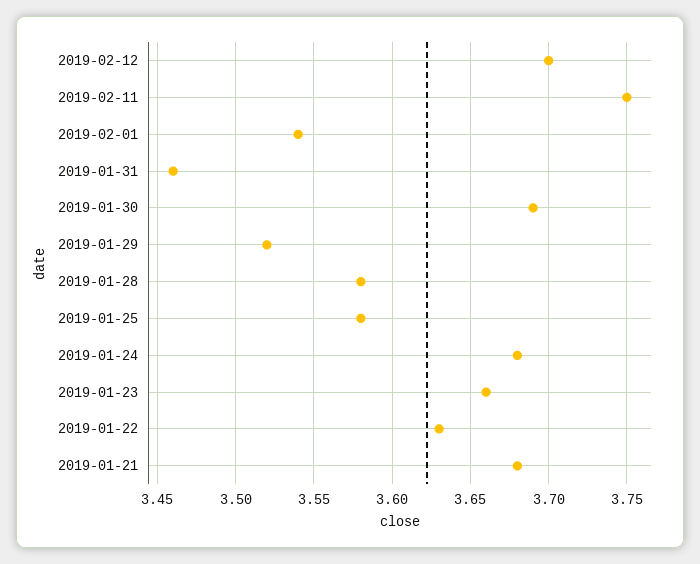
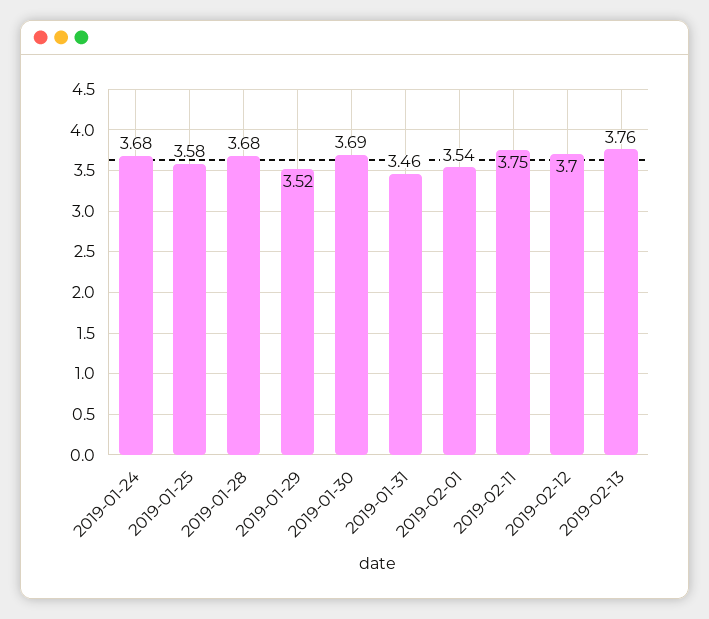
2019-01-28: 3.58 -> 3.68
2019-01-23: 3.66 -> none
2019-01-22: 3.63 -> none
2019-01-21: 3.68 -> none
2019-02-13: none -> 3.76

